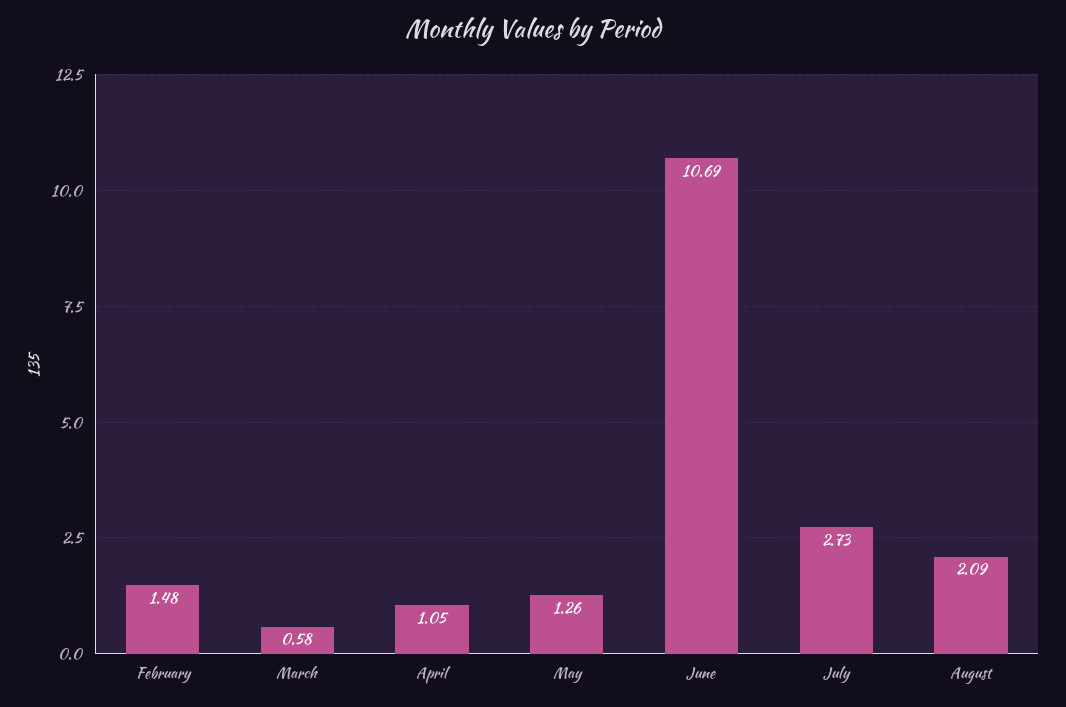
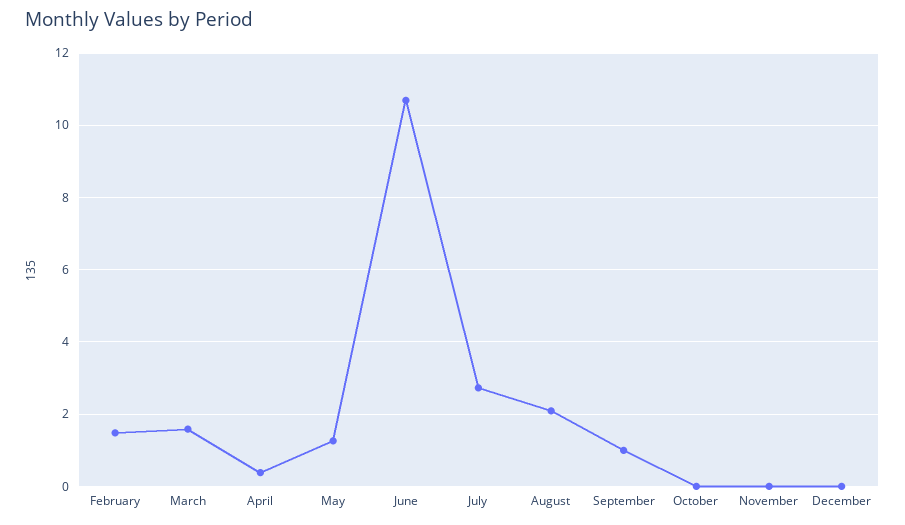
March: 0.58 -> 1.6
April: 1.05 -> 0.4
September: none -> 1
October: none -> 0
November: none -> 0
December: none -> 0

